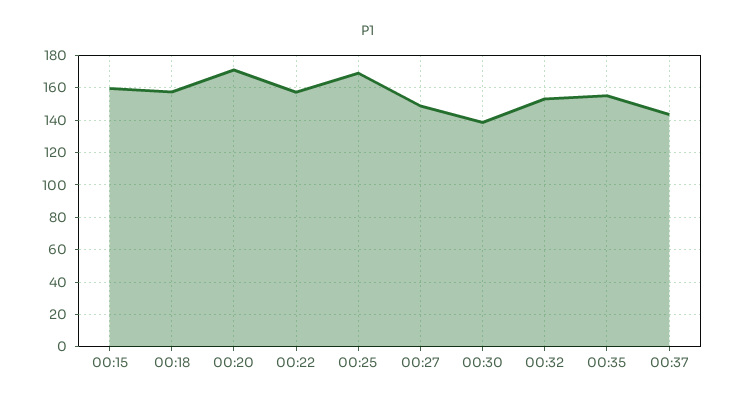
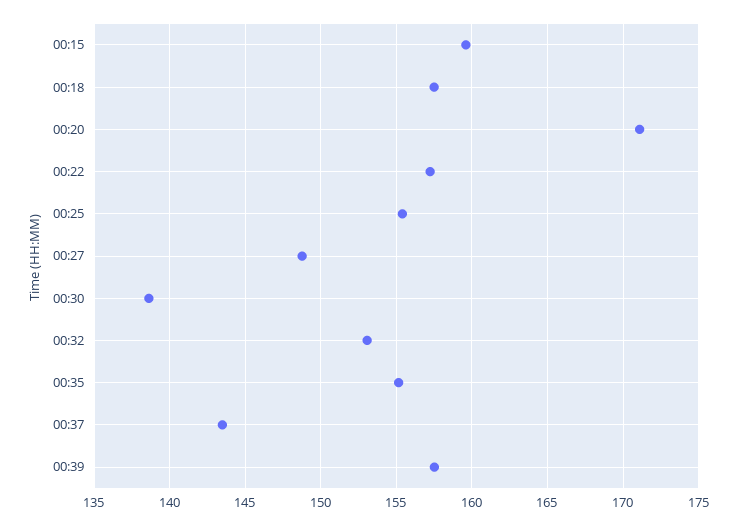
00:25: 170 -> 155.5
00:39: none -> 157.5

